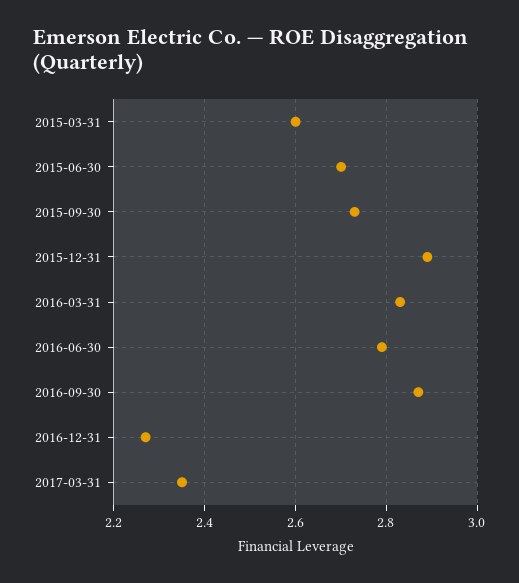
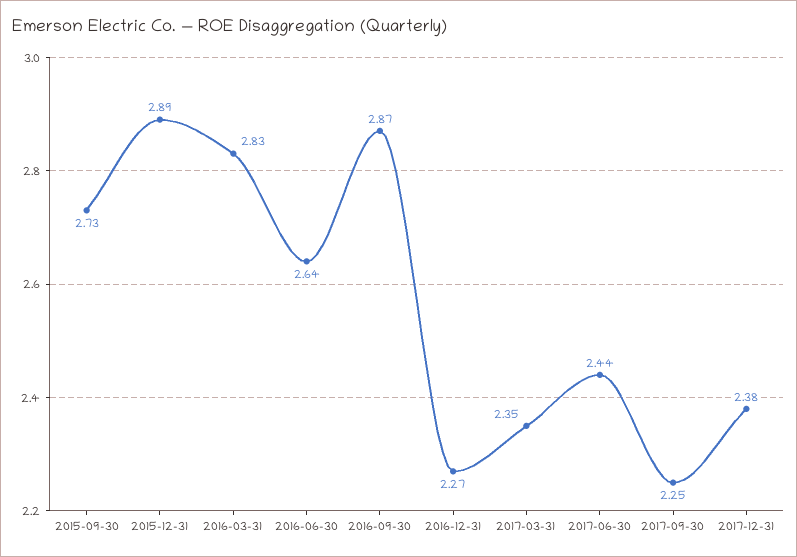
2015-03-31: 2.6 -> none
2015-06-30: 2.7 -> none
2016-06-30: 2.8 -> 2.64
2017-06-30: none -> 2.44
2017-09-30: none -> 2.25
2017-12-31: none -> 2.38

